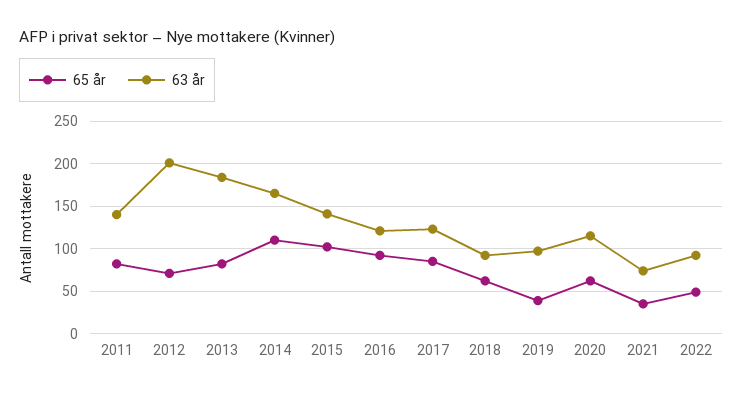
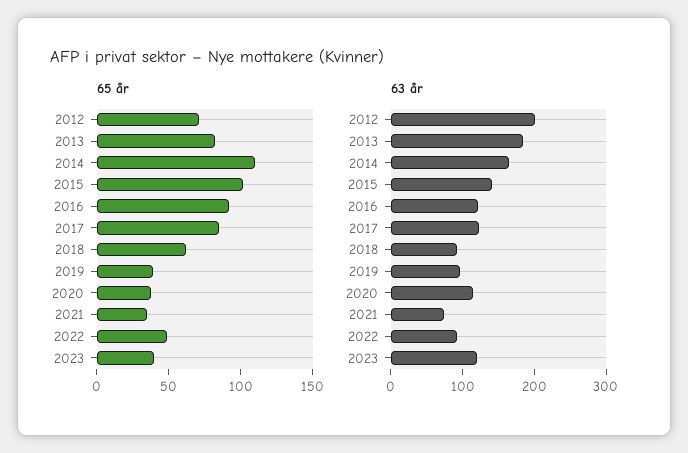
65 år, 2011: 80 -> none
63 år, 2011: 140 -> none
65 år, 2020: 60 -> 40
65 år, 2023: none -> 40
63 år, 2023: none -> 120

